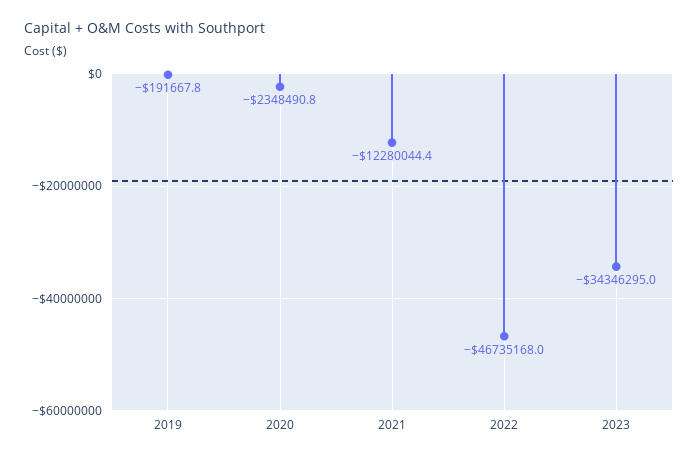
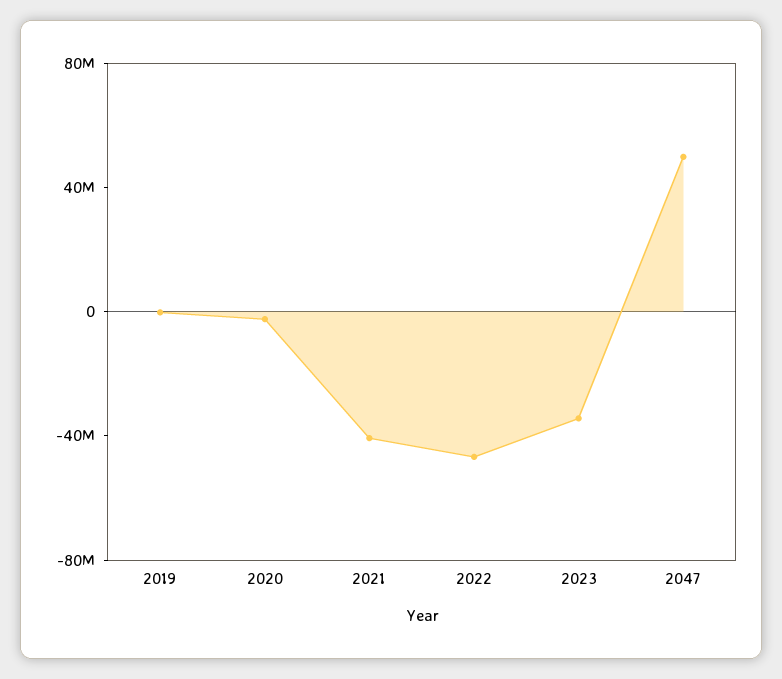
2021: -12280044.4 -> -40000000
2047: none -> 50000000

